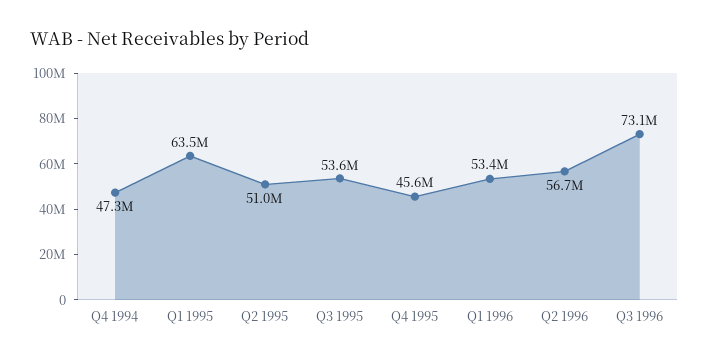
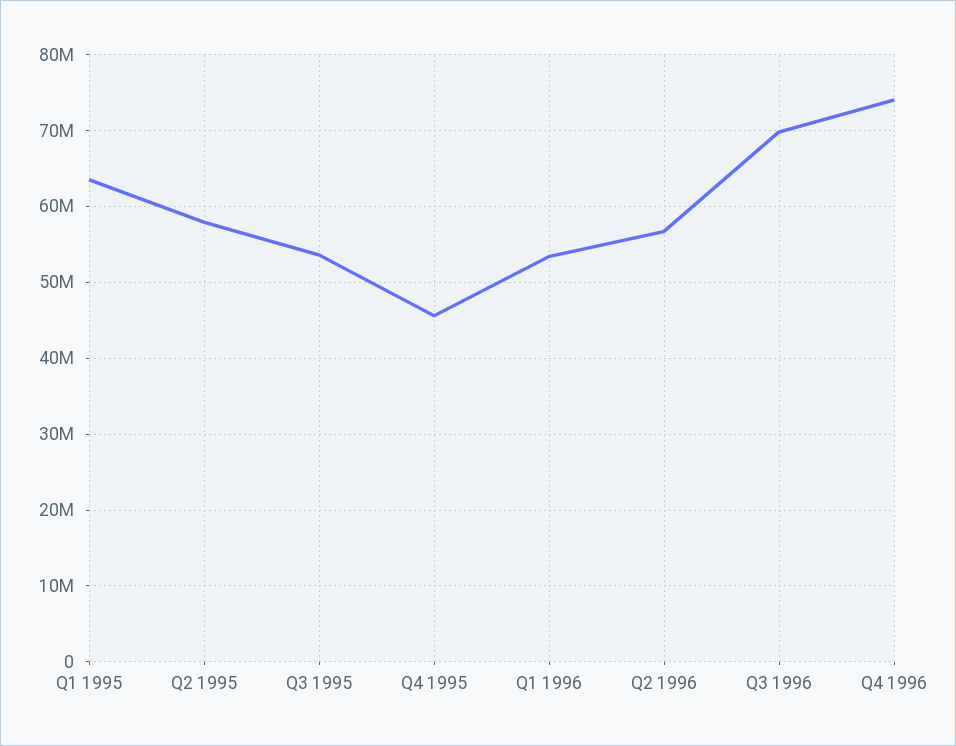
Q4 1994: 47300000 -> none
Q2 1995: 51000000 -> 58000000
Q3 1996: 73100000 -> 70000000
Q4 1996: none -> 74000000

